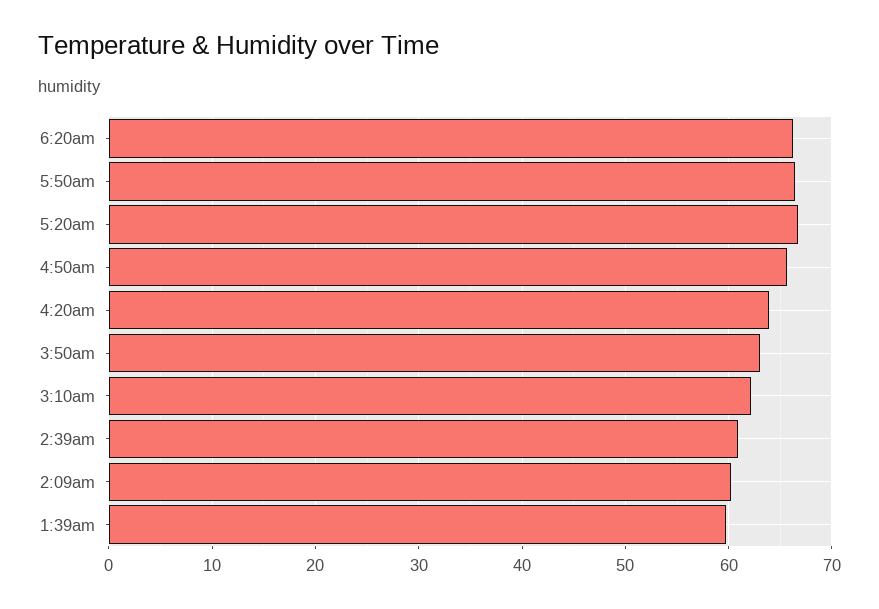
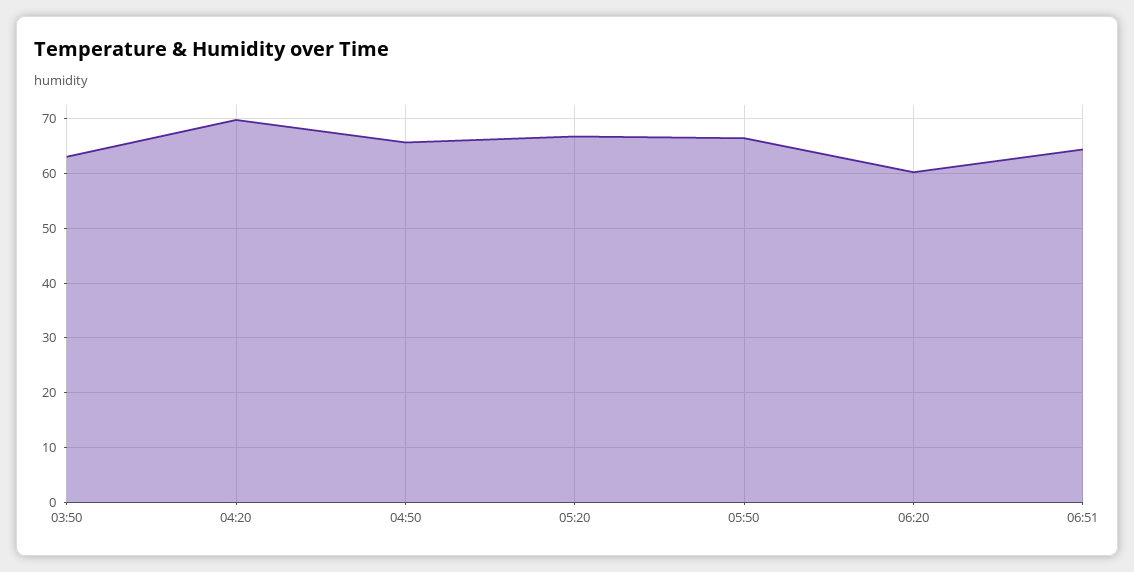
6:20am: 66 -> 60
4:20am: 64 -> 70
3:10am: 62 -> none
2:39am: 61 -> none
2:09am: 60 -> none
1:39am: 60 -> none
06:51: none -> 64

